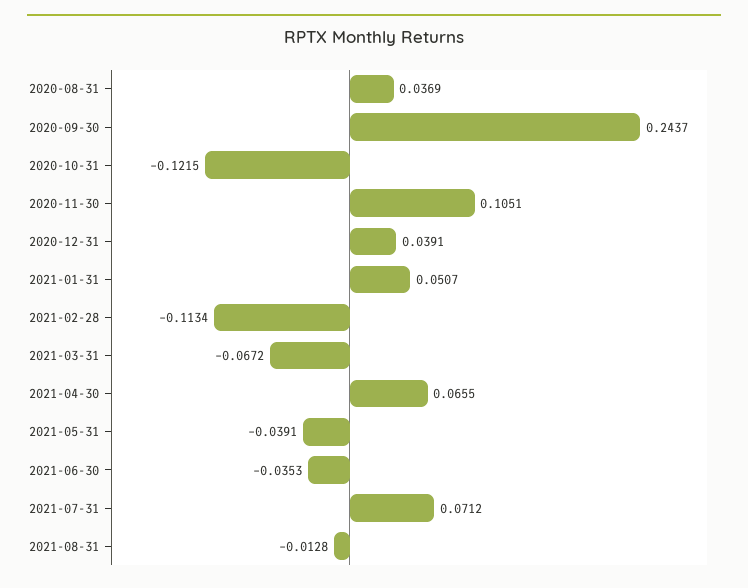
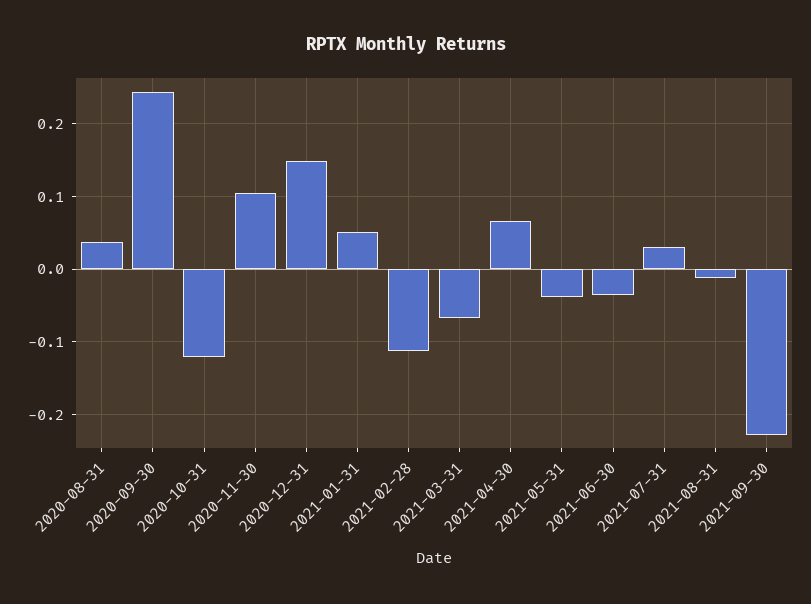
2020-12-31: 0.0391 -> 0.15
2021-07-31: 0.0712 -> 0.03
2021-09-30: none -> -0.23

